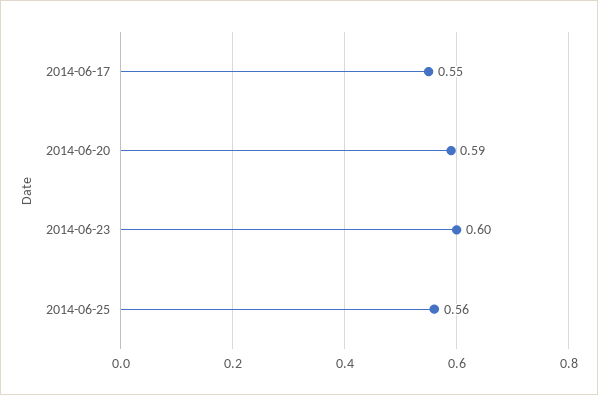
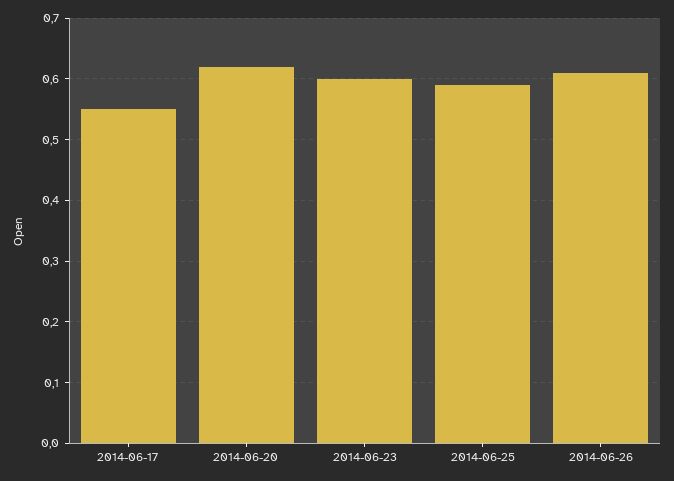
2014-06-20: 0.59 -> 0.62
2014-06-25: 0.56 -> 0.59
2014-06-26: none -> 0.61

